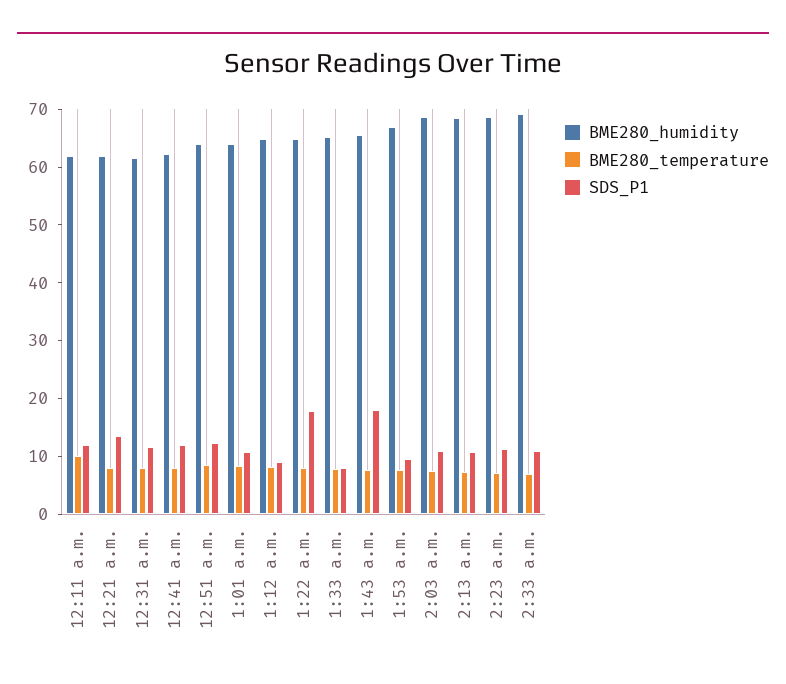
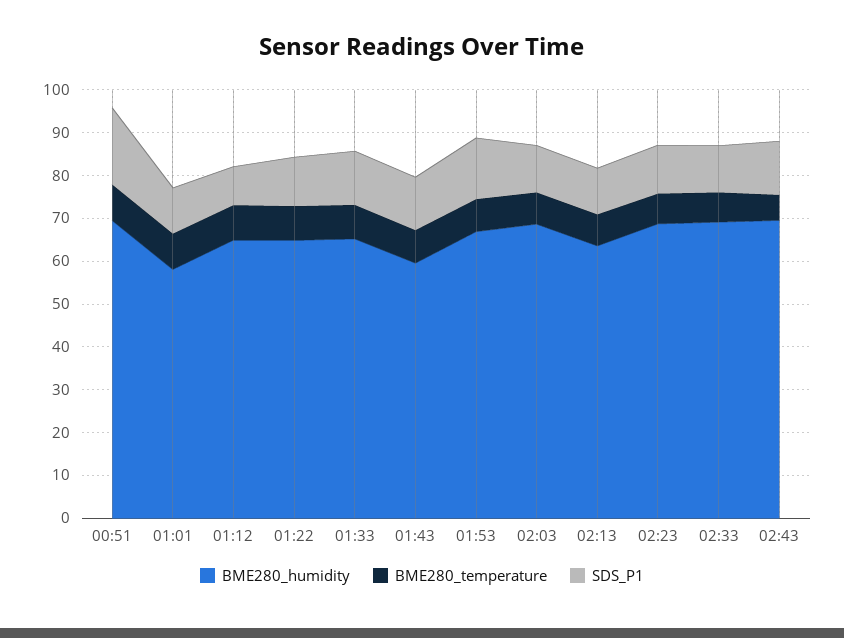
BME280_humidity, 12:11 a.m.: 62 -> none
BME280_temperature, 12:11 a.m.: 10 -> none
SDS_P1, 12:11 a.m.: 12 -> none
BME280_humidity, 12:21 a.m.: 62 -> none
BME280_temperature, 12:21 a.m.: 8 -> none
SDS_P1, 12:21 a.m.: 14 -> none
BME280_humidity, 12:31 a.m.: 62 -> none
BME280_temperature, 12:31 a.m.: 8 -> none
SDS_P1, 12:31 a.m.: 12 -> none
BME280_humidity, 12:41 a.m.: 62 -> none
BME280_temperature, 12:41 a.m.: 8 -> none
SDS_P1, 12:41 a.m.: 12 -> none
BME280_humidity, 12:51 a.m.: 64 -> 70
SDS_P1, 12:51 a.m.: 12 -> 18
BME280_humidity, 1:01 a.m.: 64 -> 58
SDS_P1, 1:22 a.m.: 18 -> 12
SDS_P1, 1:33 a.m.: 8 -> 12
BME280_humidity, 1:43 a.m.: 66 -> 60
SDS_P1, 1:43 a.m.: 18 -> 12
SDS_P1, 1:53 a.m.: 10 -> 14
BME280_humidity, 2:13 a.m.: 68 -> 64
BME280_humidity, 02:43: none -> 70
BME280_temperature, 02:43: none -> 6
SDS_P1, 02:43: none -> 12

